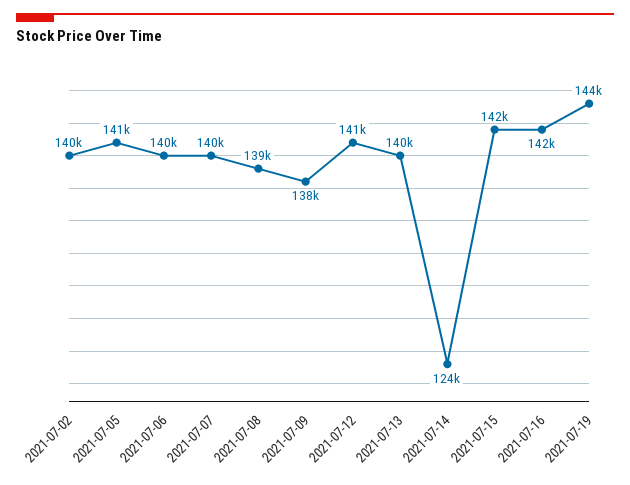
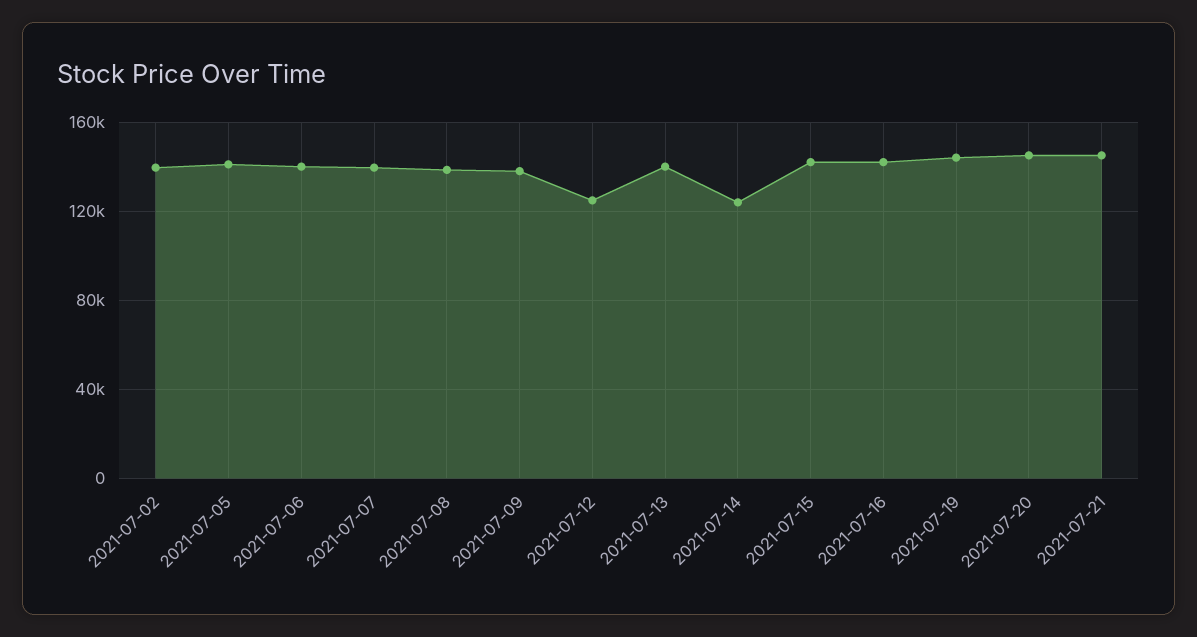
2021-07-12: 141000 -> 125000
2021-07-20: none -> 145000
2021-07-21: none -> 145000

